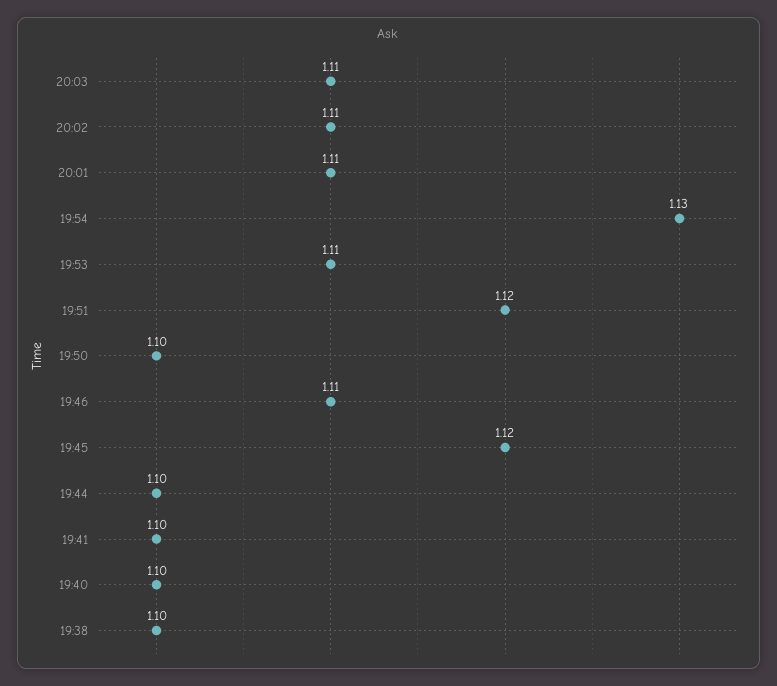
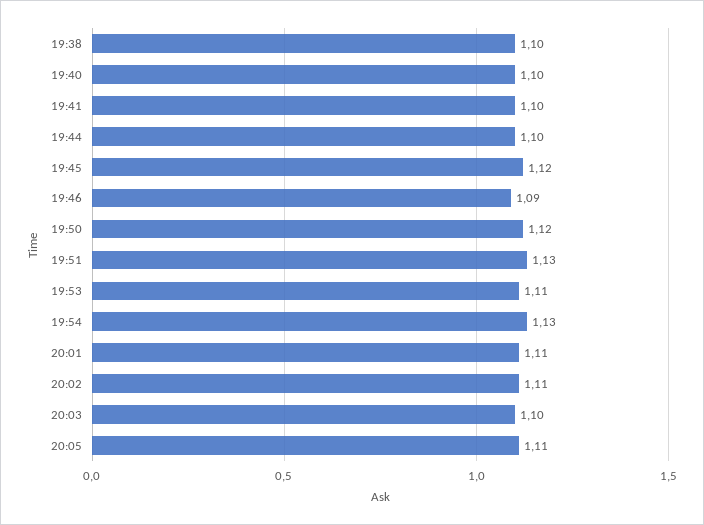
20:03: 1.11 -> 1.1
19:51: 1.12 -> 1.13
19:50: 1.1 -> 1.12
19:46: 1.11 -> 1.09
20:05: none -> 1.11

